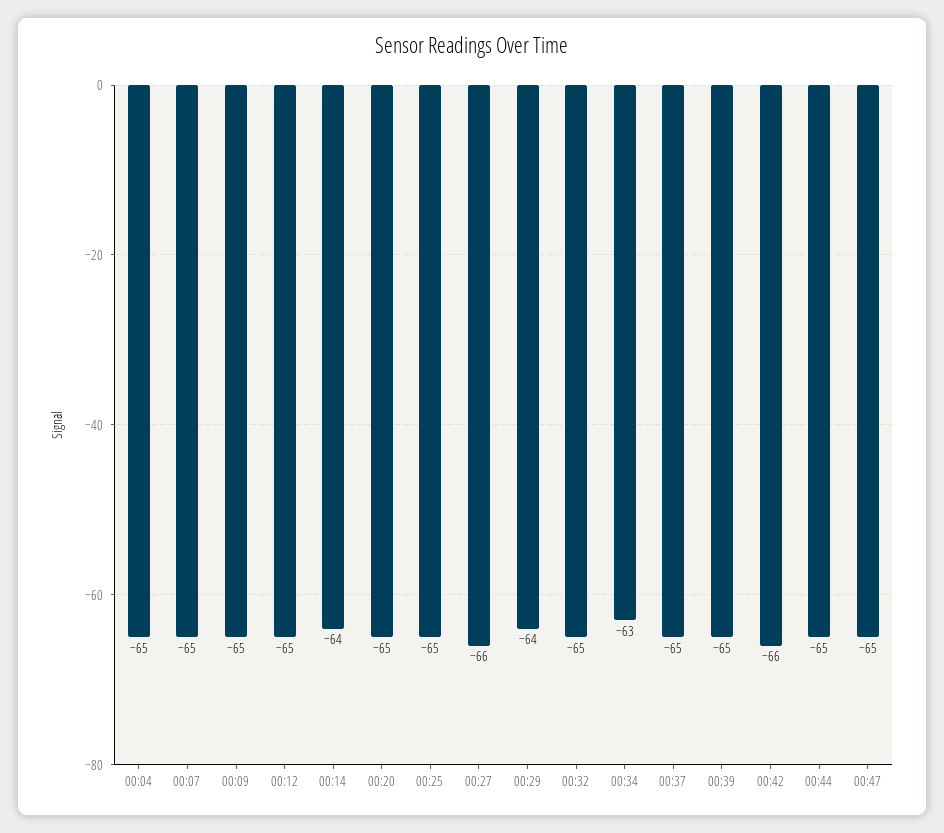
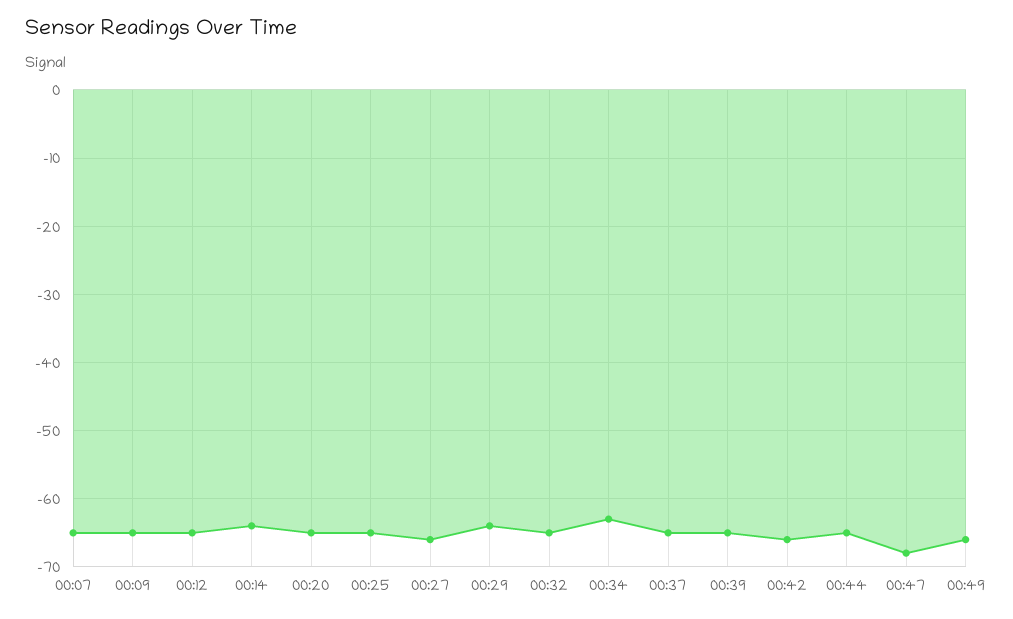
00:04: -65 -> none
00:47: -65 -> -68
00:49: none -> -66

